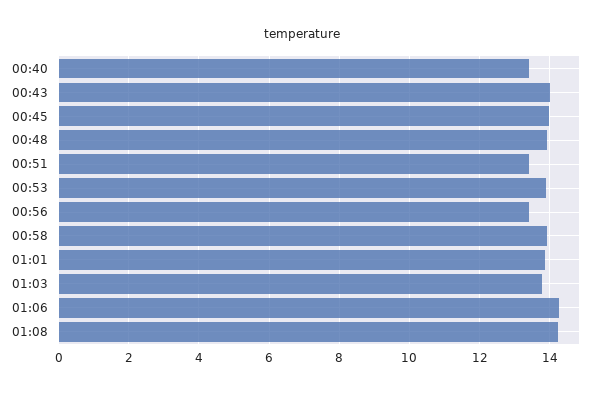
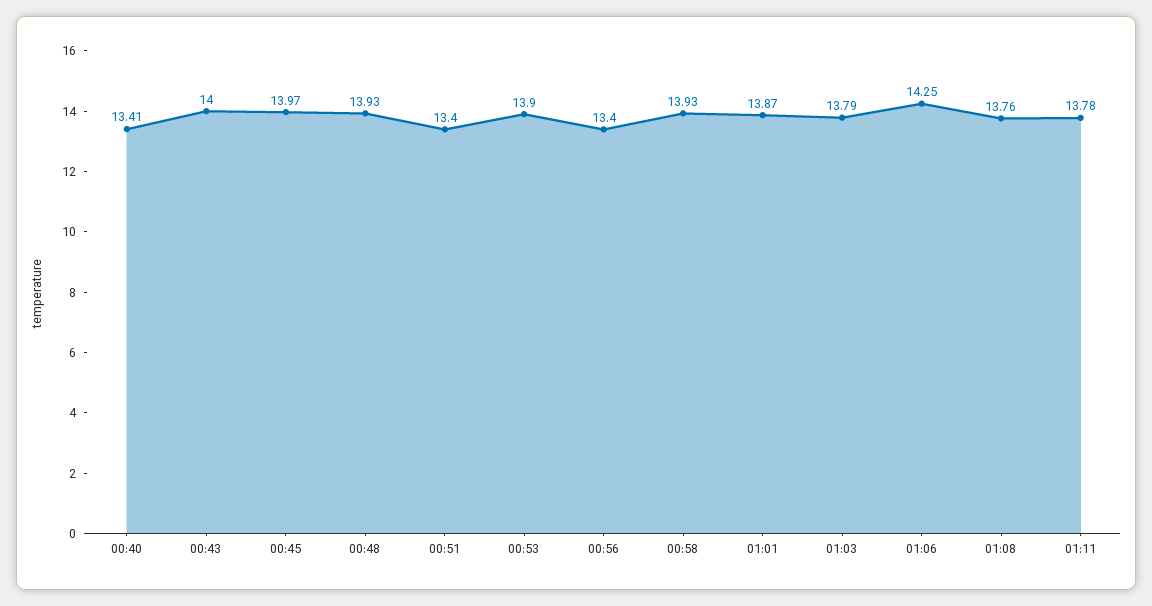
01:08: 14.2 -> 13.76
01:11: none -> 13.78

